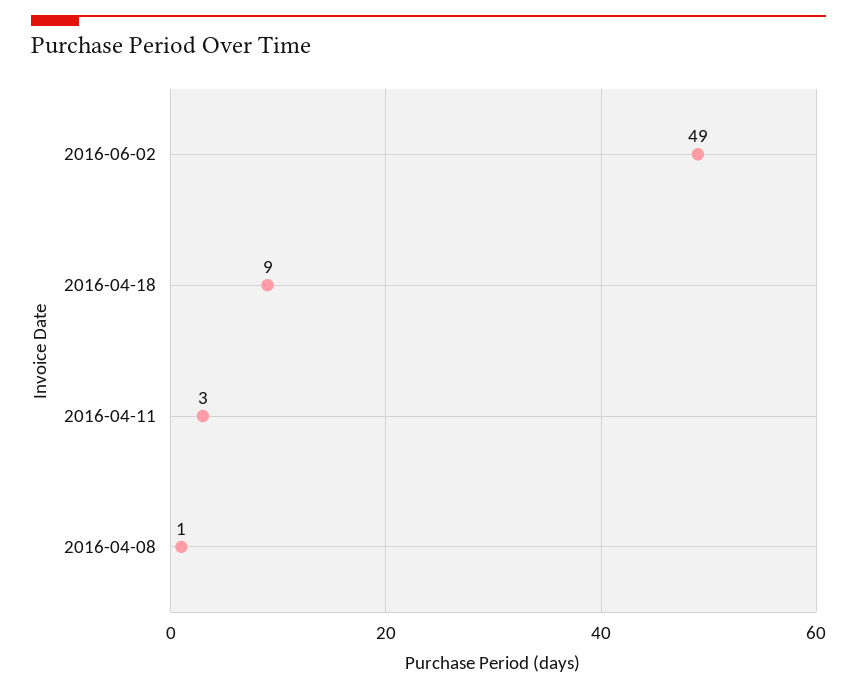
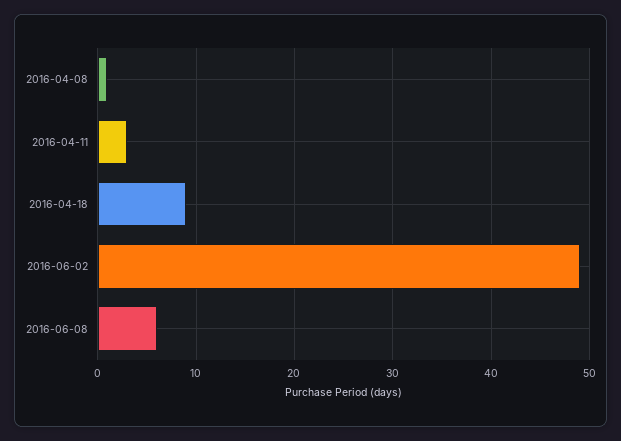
2016-06-08: none -> 6

